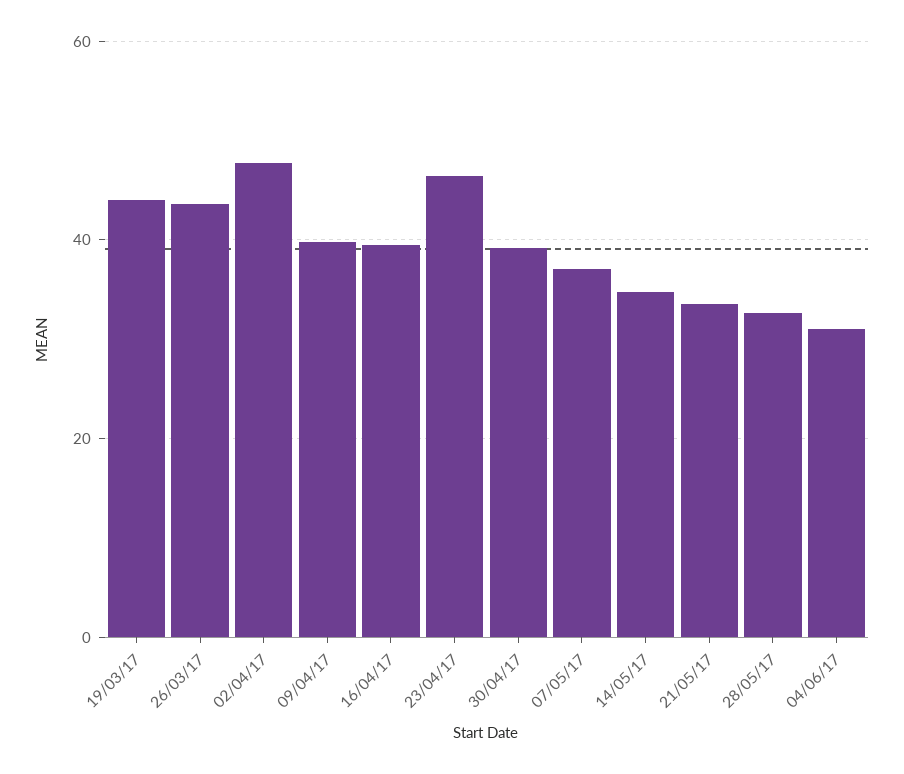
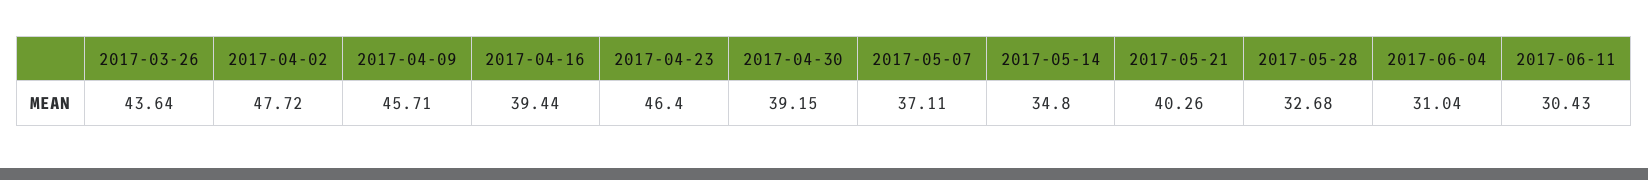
19/03/17: 44 -> none
09/04/17: 40 -> 45.71
21/05/17: 34 -> 40.26
2017-06-11: none -> 30.43

